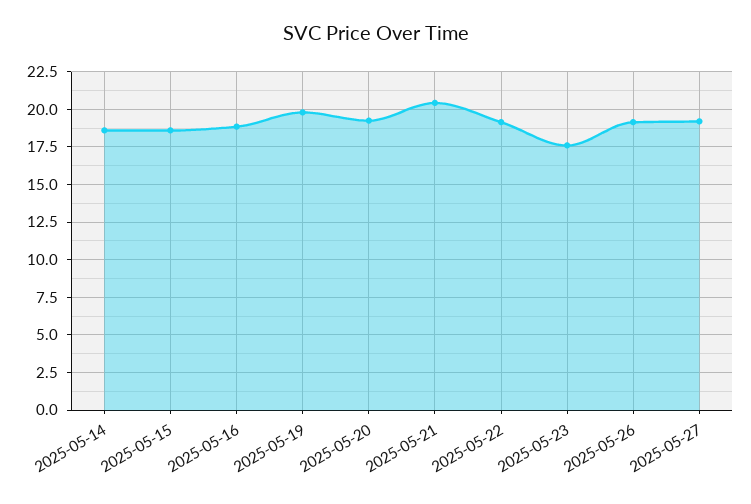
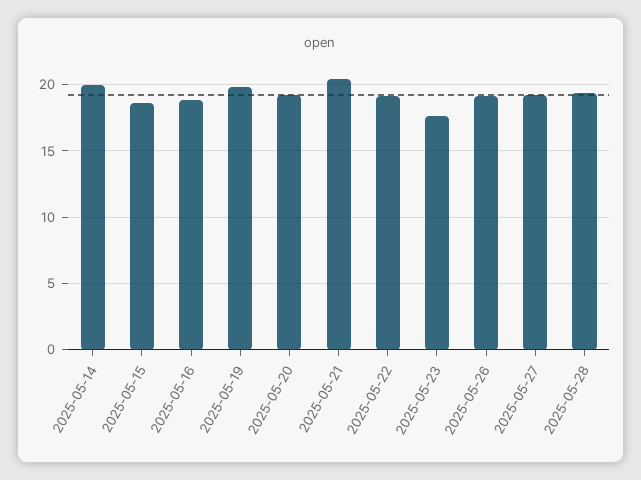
2025-05-14: 18.5 -> 20
2025-05-28: none -> 19.5

